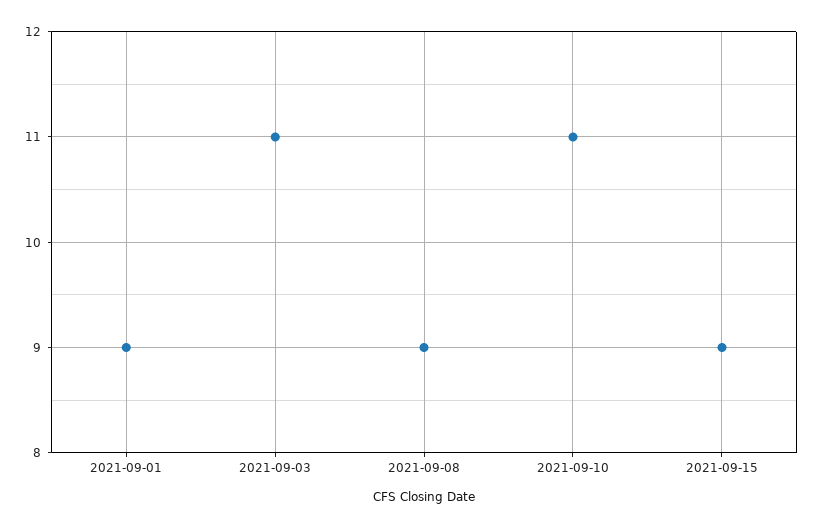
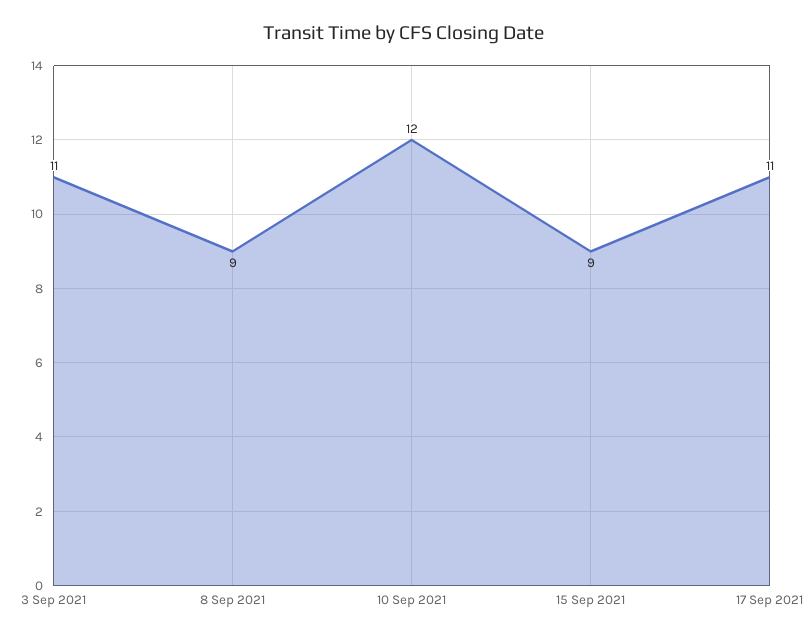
2021-09-01: 9 -> none
2021-09-10: 11 -> 12
17 Sep 2021: none -> 11

